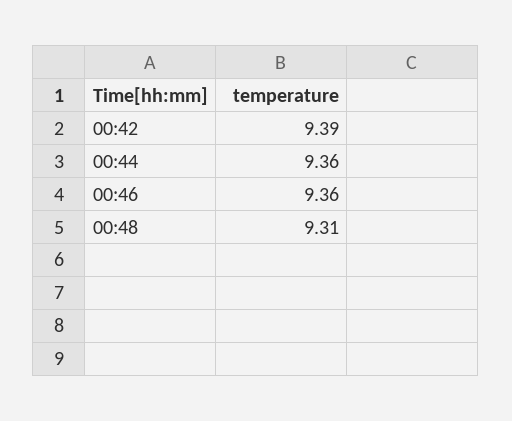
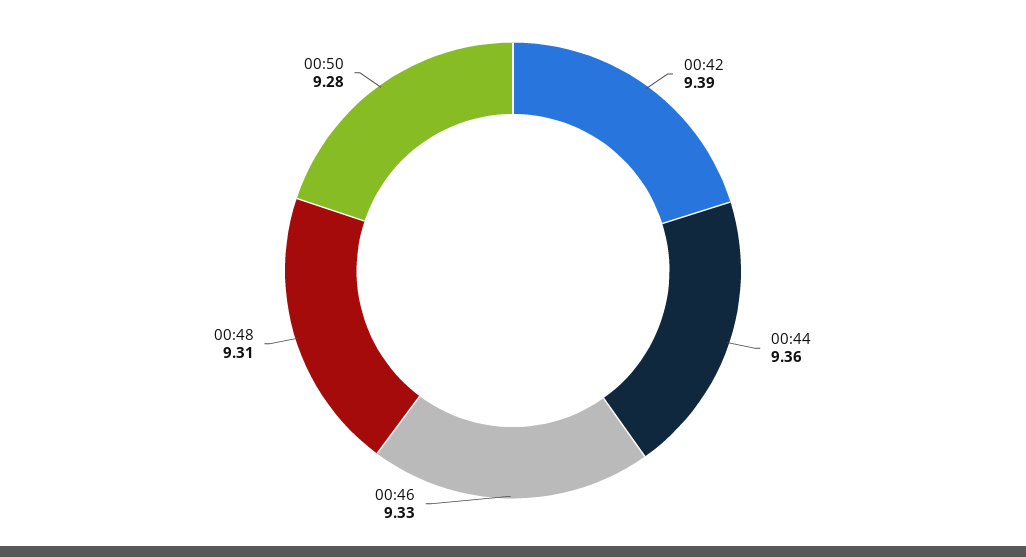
00:46: 9.36 -> 9.33
00:50: none -> 9.28

